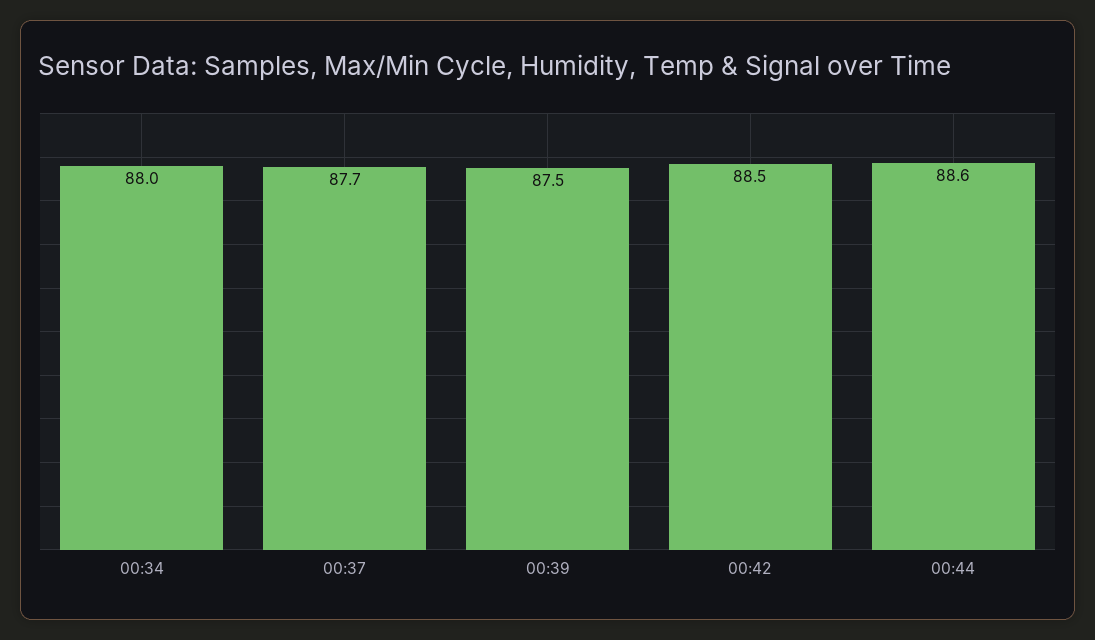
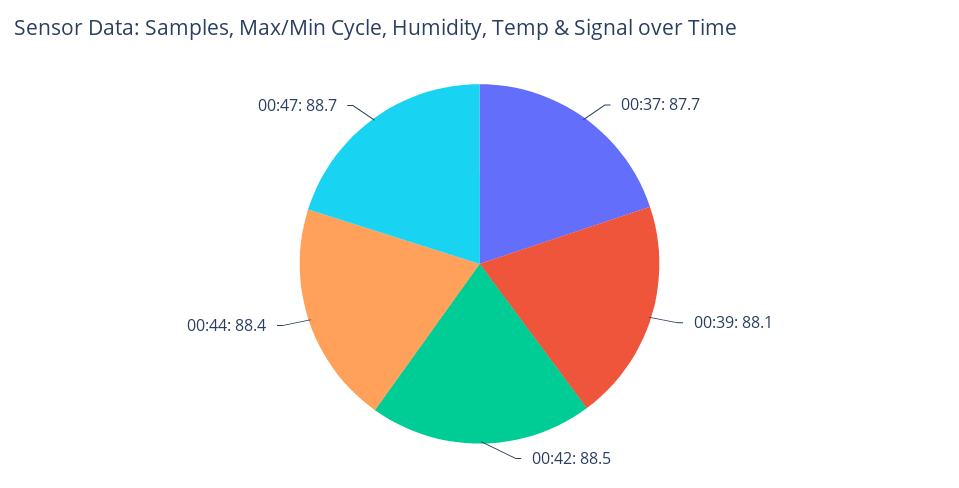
00:34: 88 -> none
00:39: 87.5 -> 88.1
00:44: 88.6 -> 88.4
00:47: none -> 88.7

